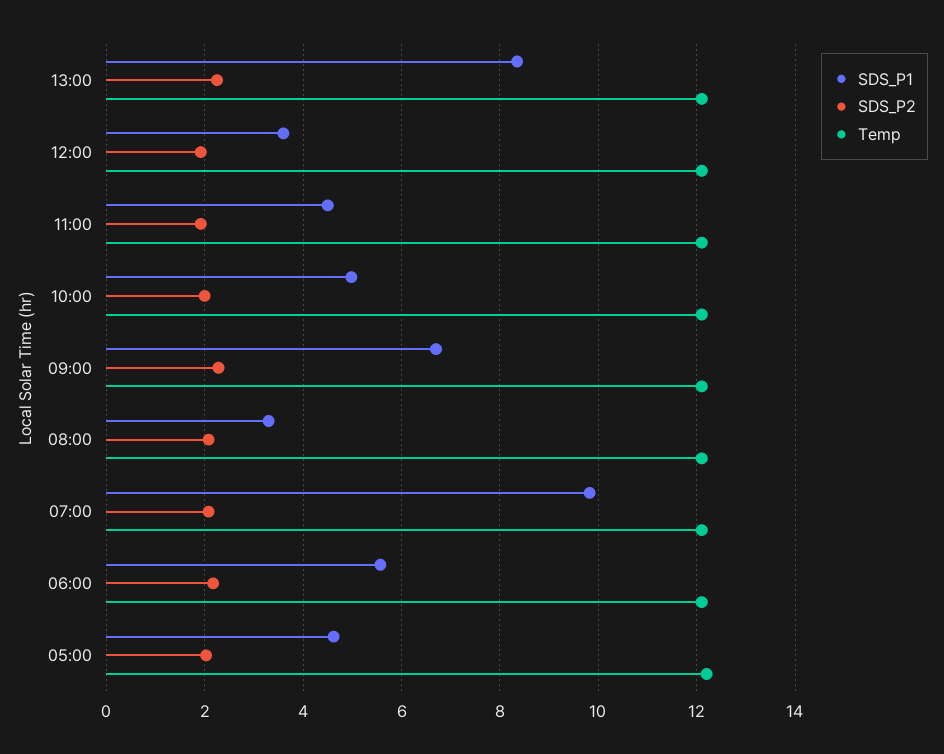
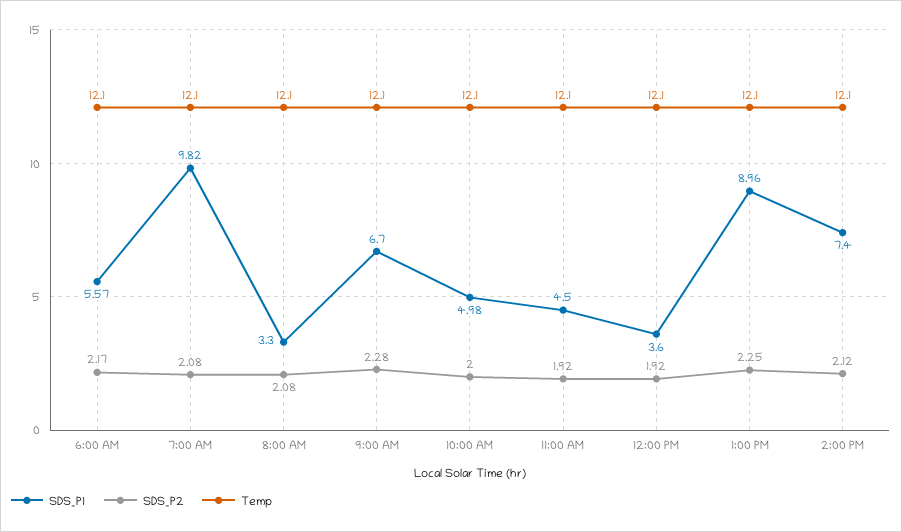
SDS_P1, 13:00: 8.4 -> 8.96
SDS_P1, 05:00: 4.6 -> none
SDS_P2, 05:00: 2 -> none
Temp, 05:00: 12.2 -> none
SDS_P1, 2:00 PM: none -> 7.4
SDS_P2, 2:00 PM: none -> 2.12
Temp, 2:00 PM: none -> 12.1

